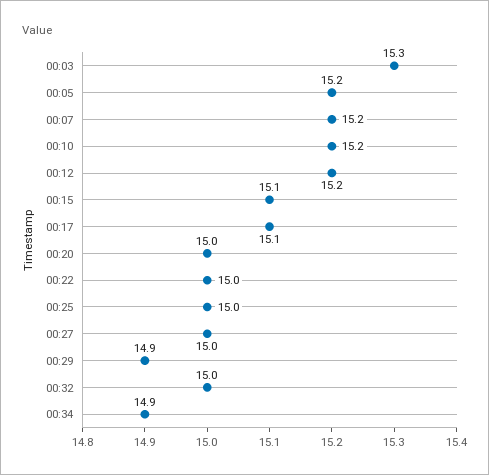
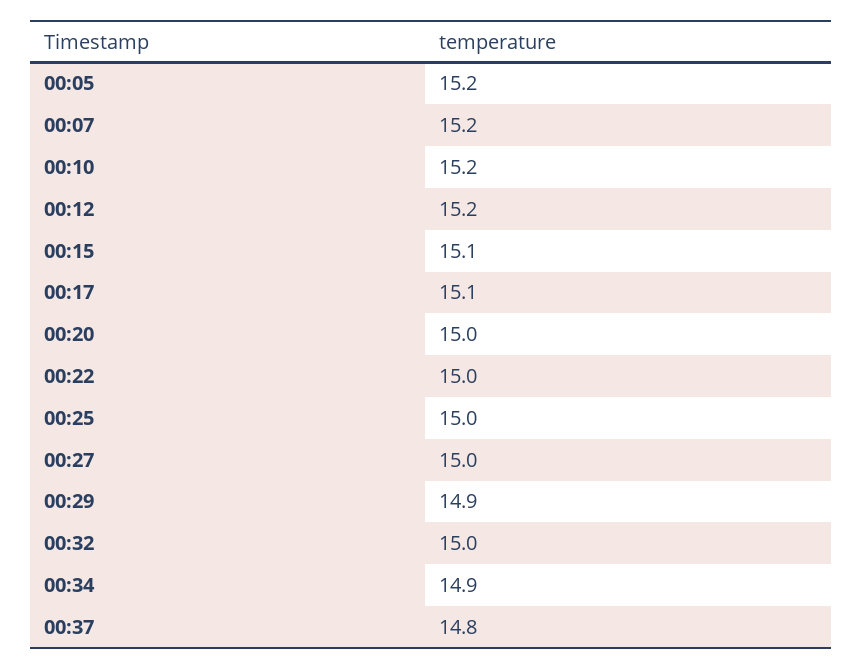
00:03: 15.3 -> none
00:37: none -> 14.8

